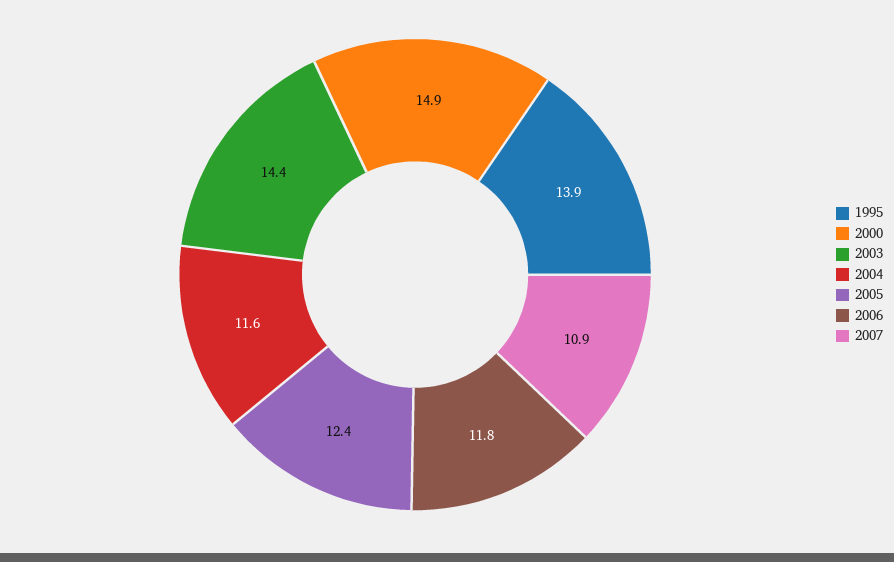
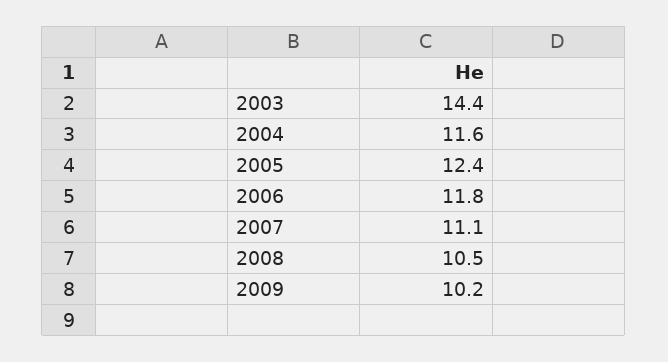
1995: 13.9 -> none
2000: 14.9 -> none
2007: 10.9 -> 11.1
2008: none -> 10.5
2009: none -> 10.2

